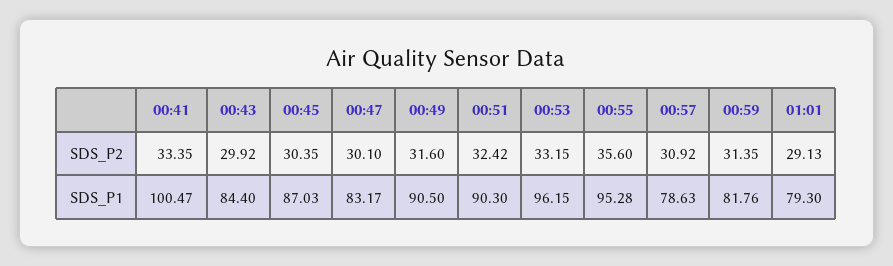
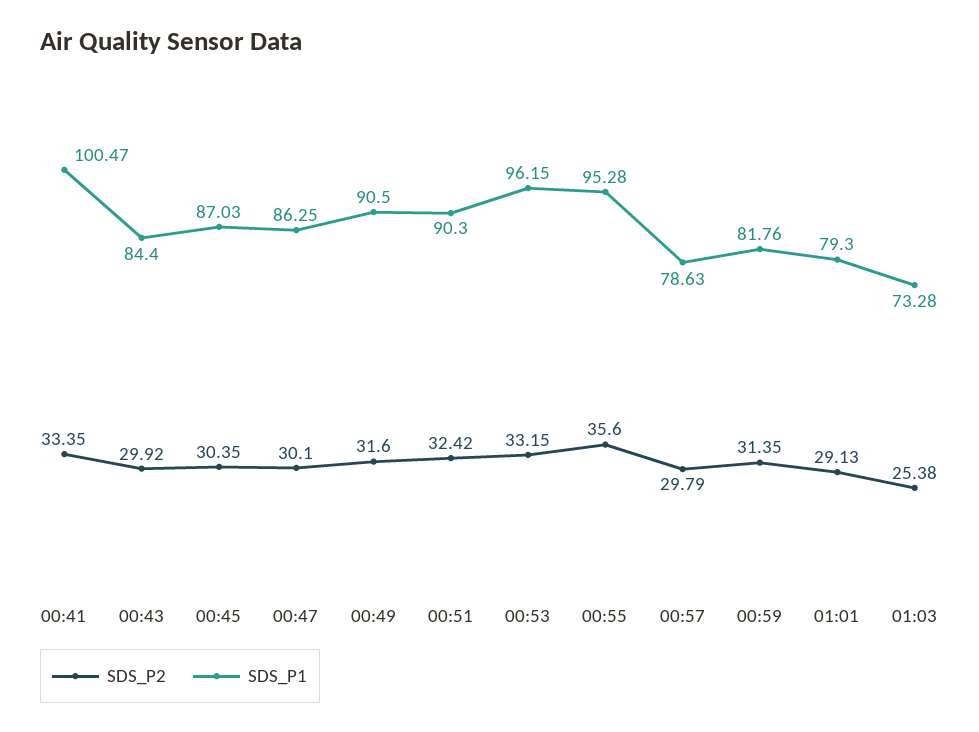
SDS_P2, 00:57: 30.92 -> 29.79
SDS_P1, 00:47: 83.17 -> 86.25
SDS_P2, 01:03: none -> 25.38
SDS_P1, 01:03: none -> 73.28

